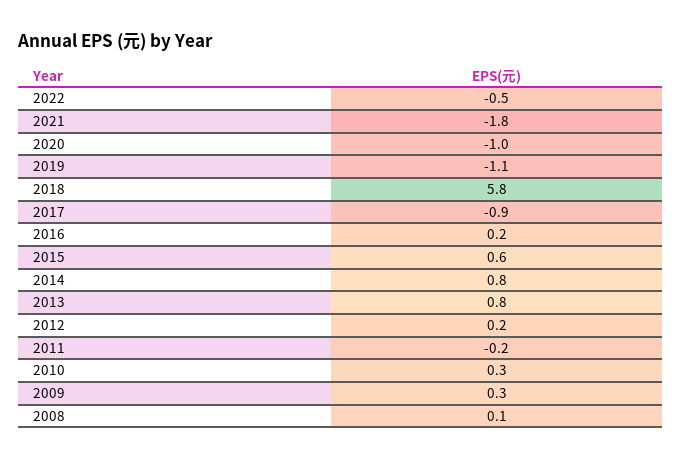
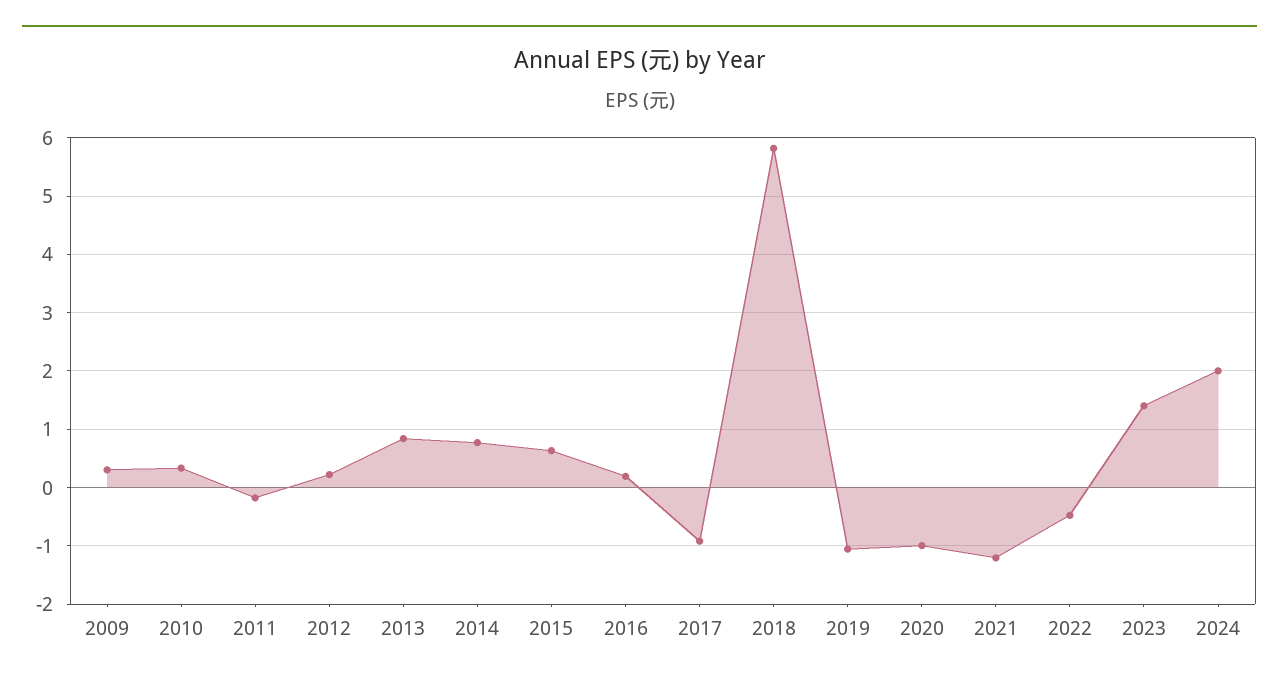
2021: -1.8 -> -1.2
2008: 0.1 -> none
2023: none -> 1.4
2024: none -> 2

